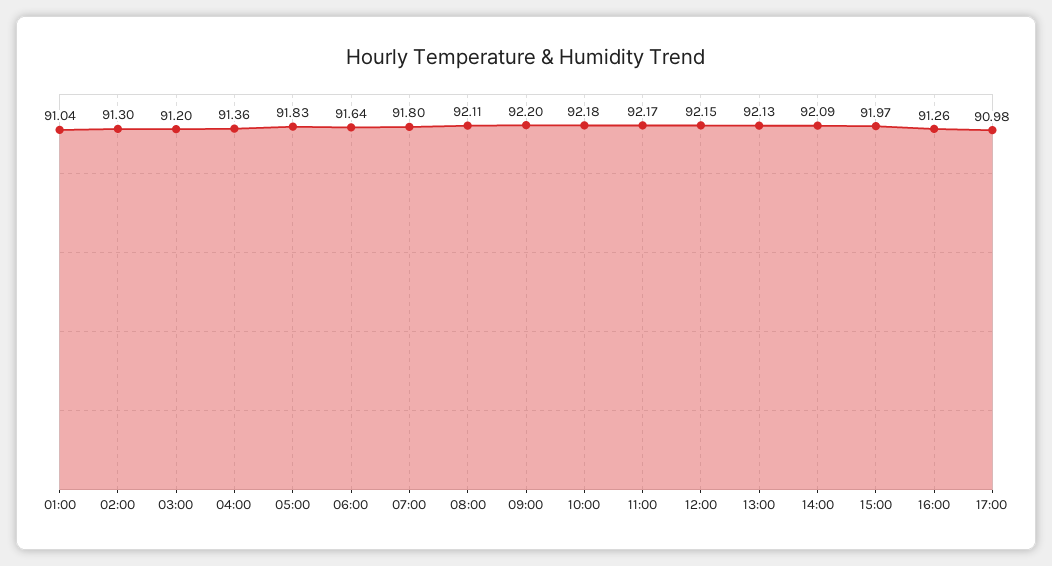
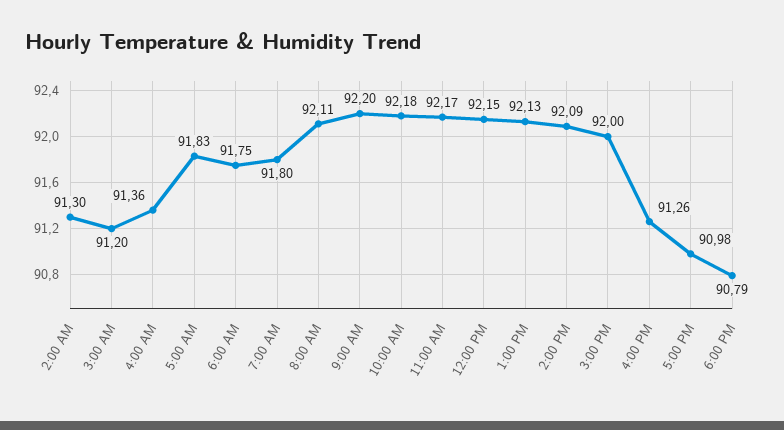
01:00: 91.04 -> none
06:00: 91.64 -> 91.75
15:00: 91.97 -> 92
6:00 PM: none -> 90.79

